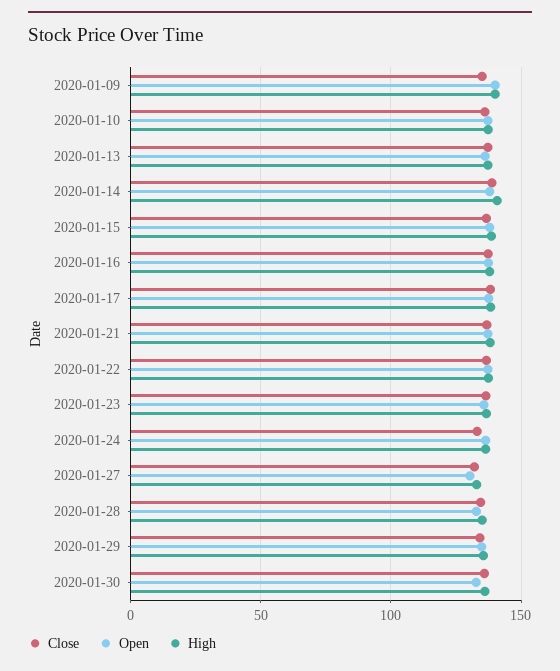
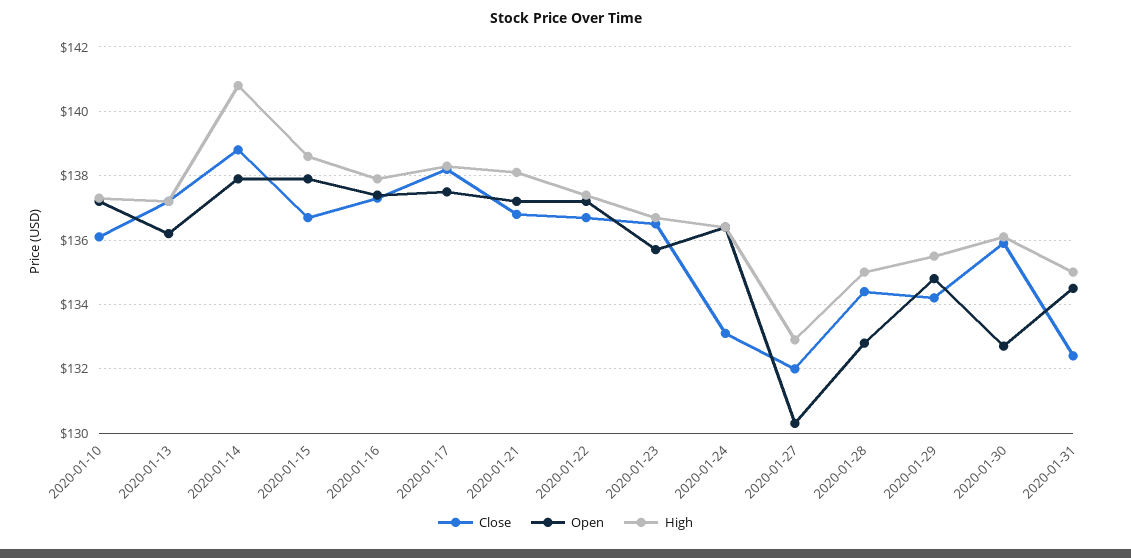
Close, 2020-01-09: 135 -> none
Open, 2020-01-09: 140 -> none
High, 2020-01-09: 140 -> none
Close, 2020-01-31: none -> 132.5
Open, 2020-01-31: none -> 134.5
High, 2020-01-31: none -> 135

